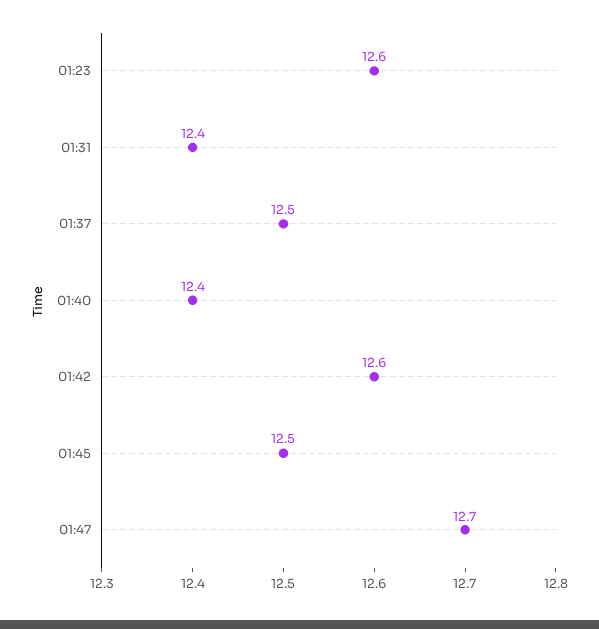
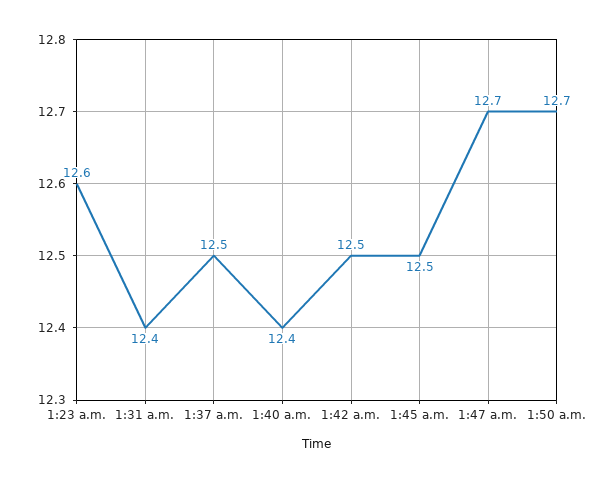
01:42: 12.6 -> 12.5
1:50 a.m.: none -> 12.7

